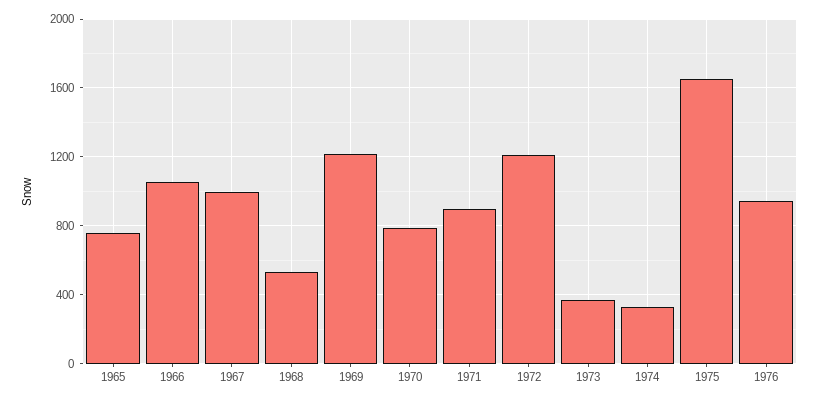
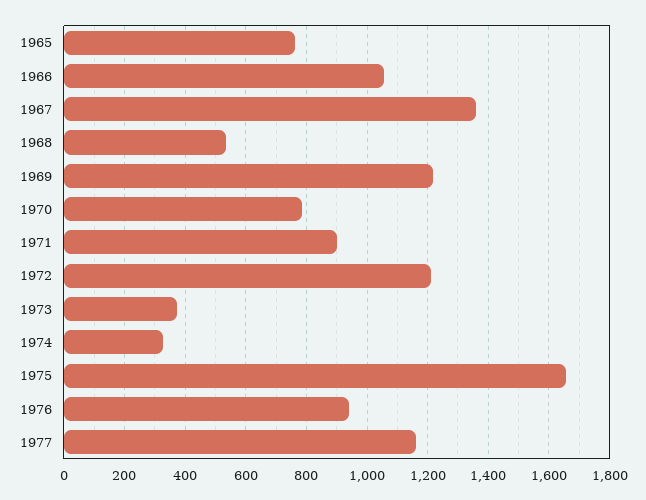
1967: 1000 -> 1360
1977: none -> 1160

